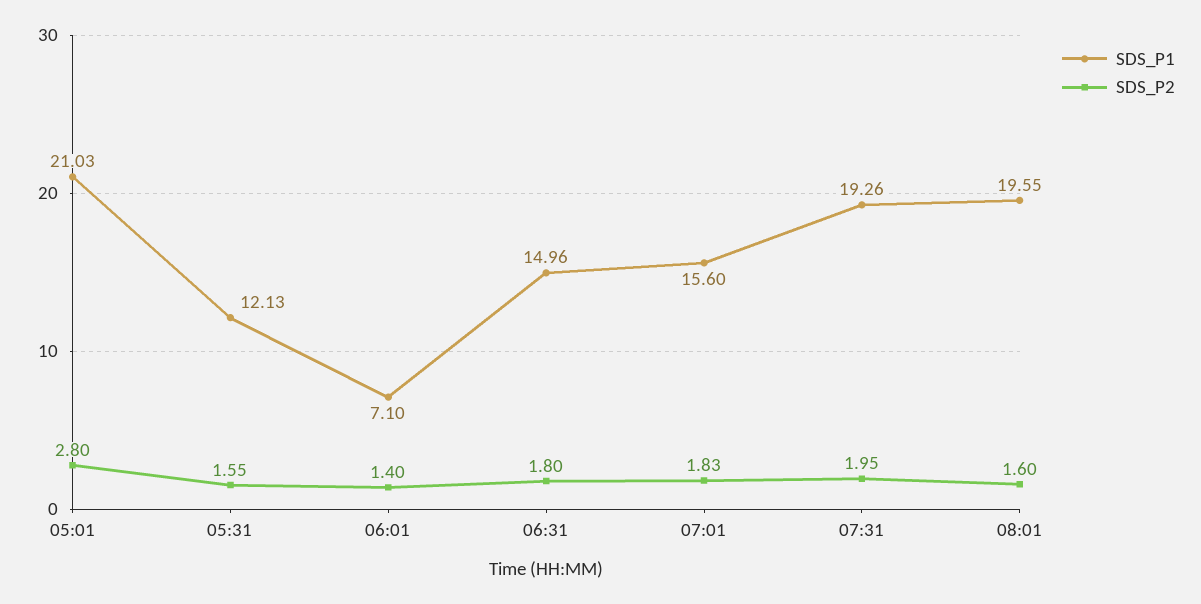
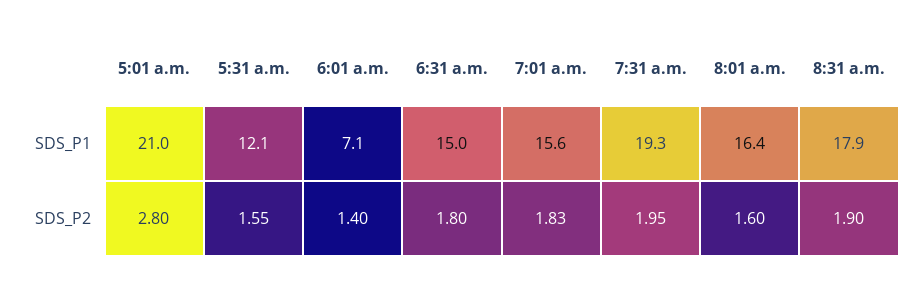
SDS_P1, 08:01: 19.55 -> 16.4
SDS_P1, 8:31 a.m.: none -> 17.9
SDS_P2, 8:31 a.m.: none -> 1.9

